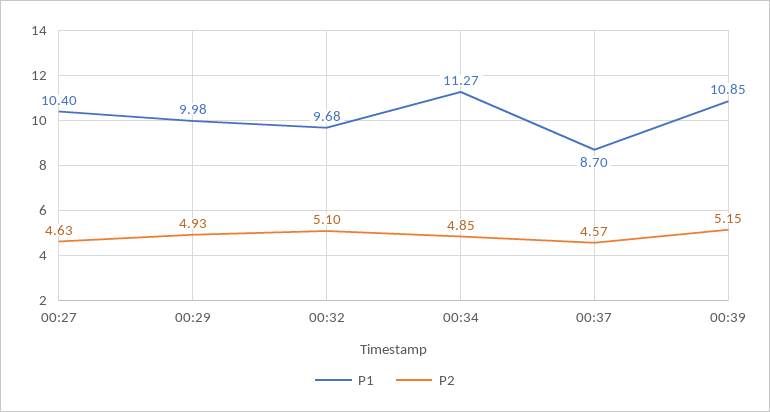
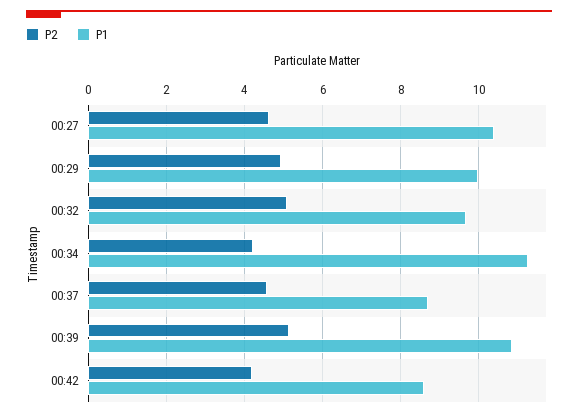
P2, 00:34: 4.85 -> 4.2
P2, 00:42: none -> 4.2
P1, 00:42: none -> 8.6

